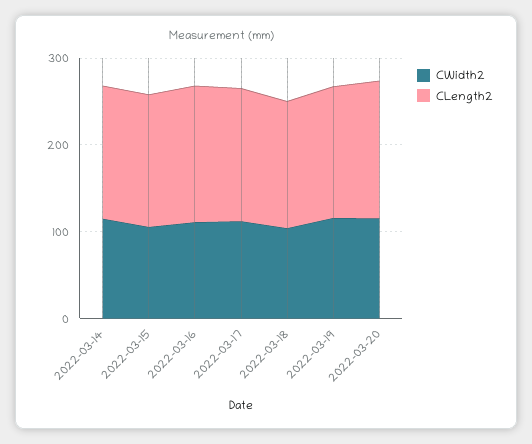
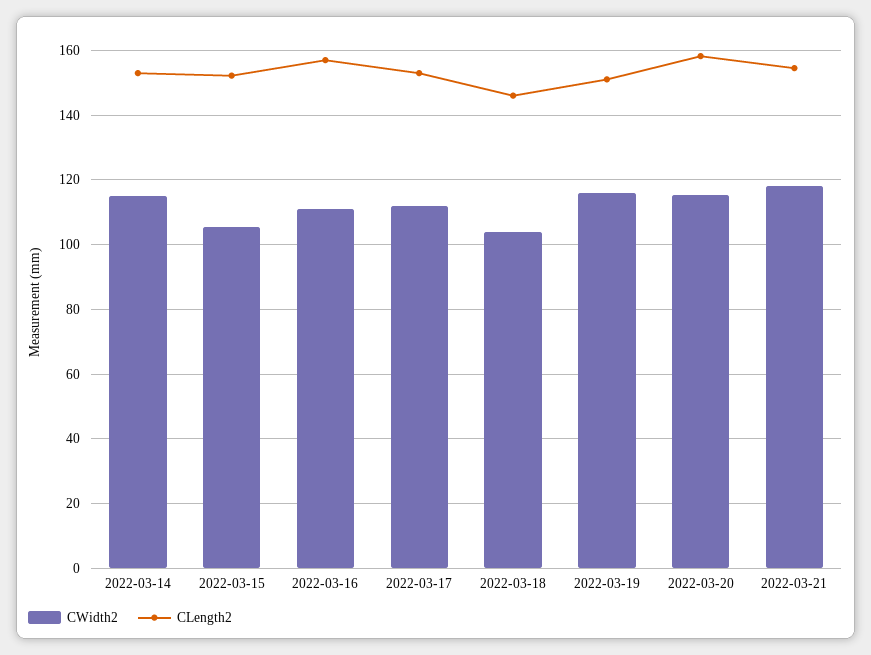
CWidth2, 2022-03-21: none -> 118
CLength2, 2022-03-21: none -> 154

